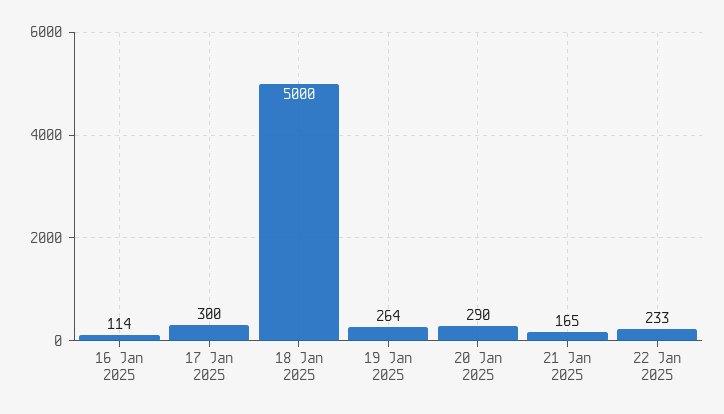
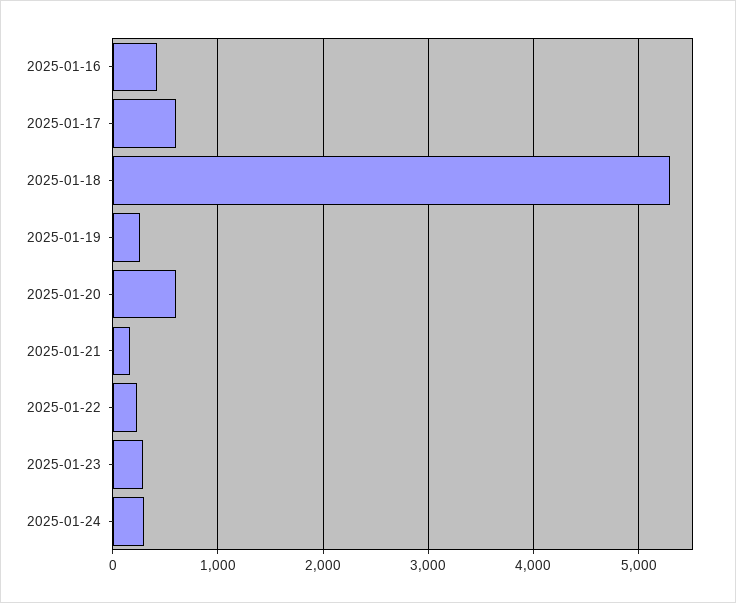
16 Jan 2025: 114 -> 400
17 Jan 2025: 300 -> 600
18 Jan 2025: 5000 -> 5300
20 Jan 2025: 290 -> 600
2025-01-23: none -> 300
2025-01-24: none -> 300

